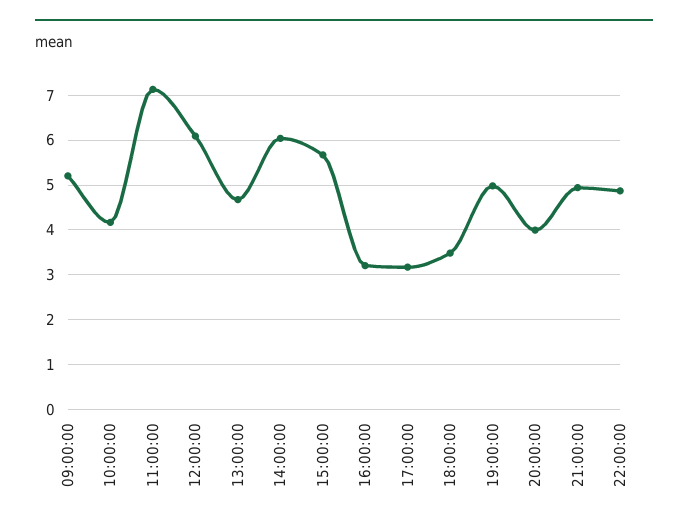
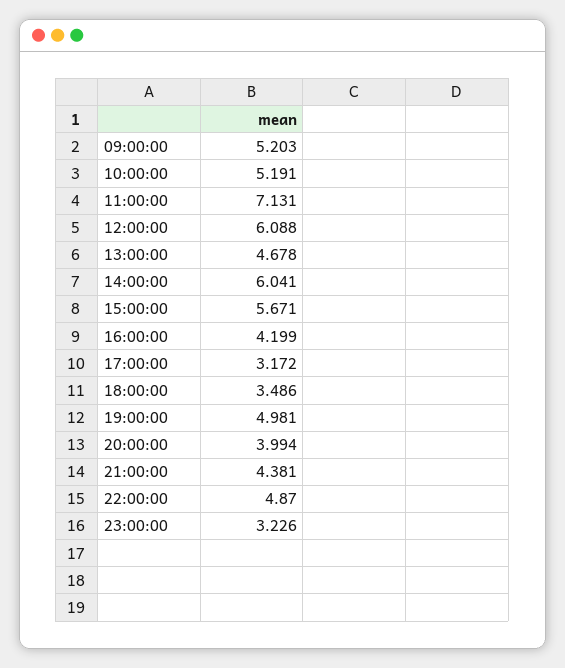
10:00:00: 4.2 -> 5.191
16:00:00: 3.2 -> 4.199
21:00:00: 5 -> 4.381
23:00:00: none -> 3.226

